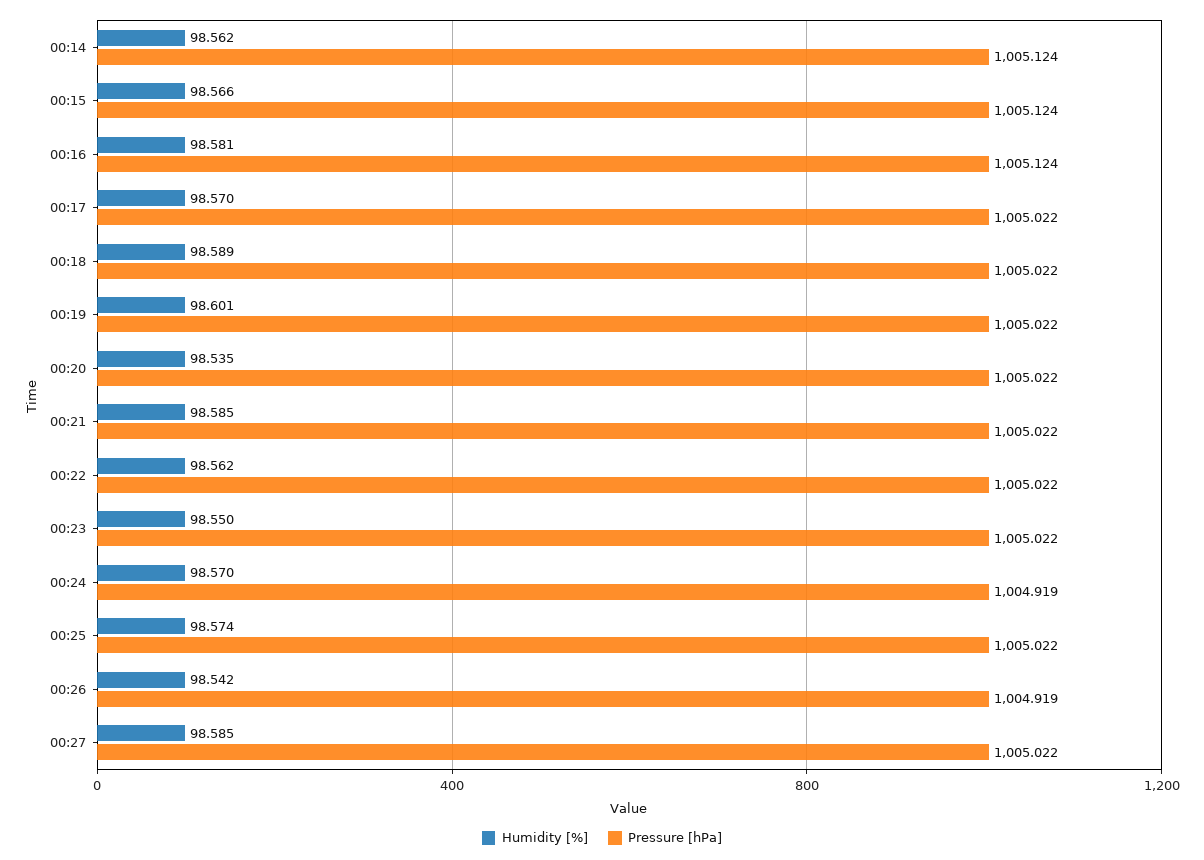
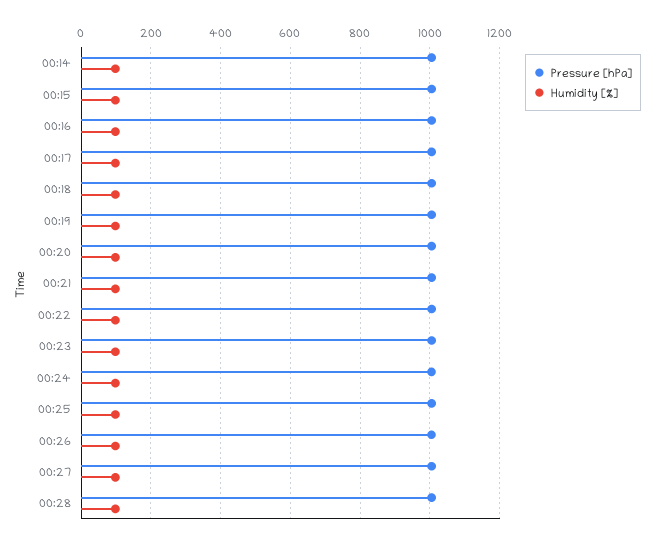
Pressure [hPa], 00:28: none -> 1000
Humidity [%], 00:28: none -> 100

